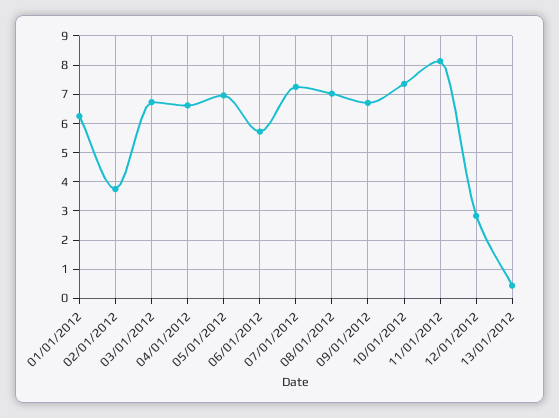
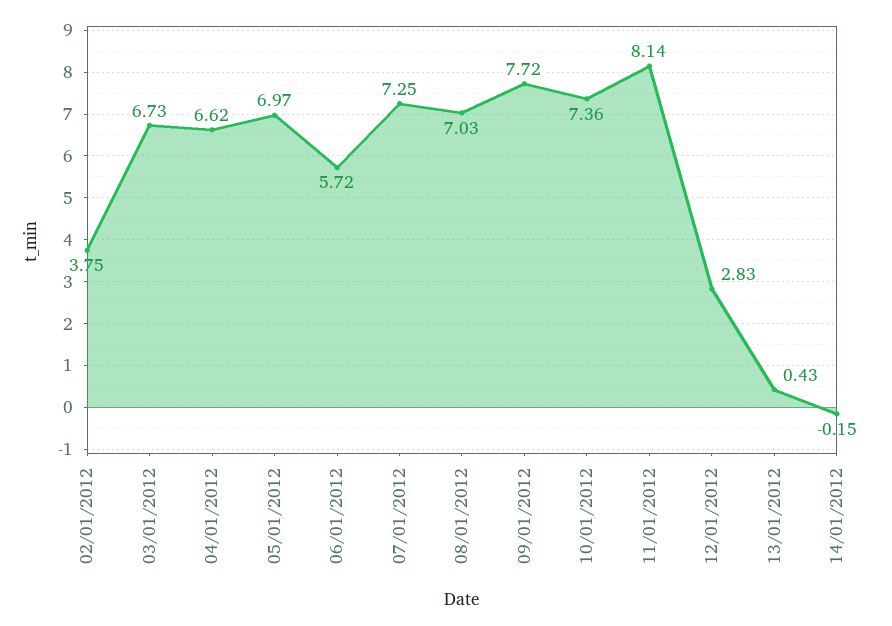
01/01/2012: 6.25 -> none
09/01/2012: 6.75 -> 7.72
14/01/2012: none -> -0.15

